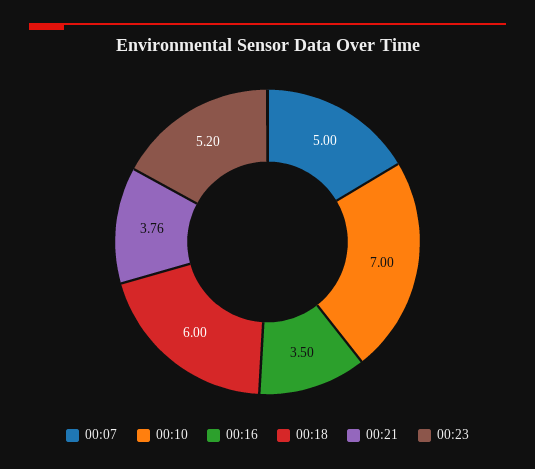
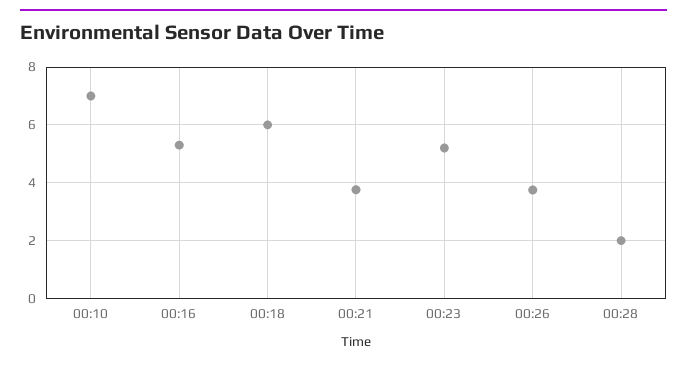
00:07: 5 -> none
00:16: 3.5 -> 5.25
00:26: none -> 3.75
00:28: none -> 2

